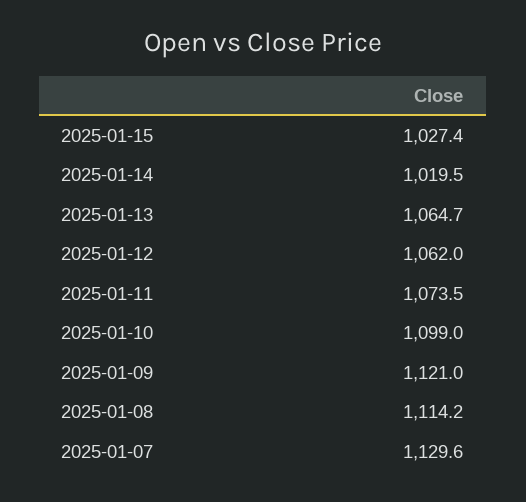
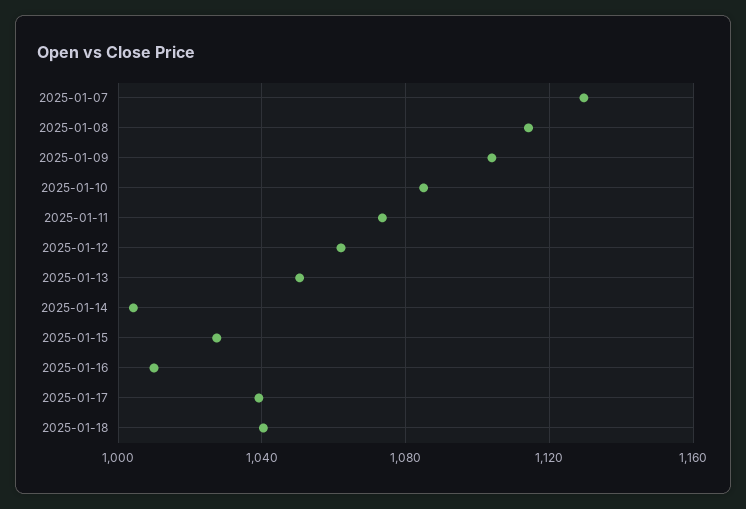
2025-01-14: 1019.5 -> 1005
2025-01-13: 1064.7 -> 1050
2025-01-10: 1099 -> 1085
2025-01-09: 1121 -> 1105
2025-01-16: none -> 1010
2025-01-17: none -> 1040
2025-01-18: none -> 1040

